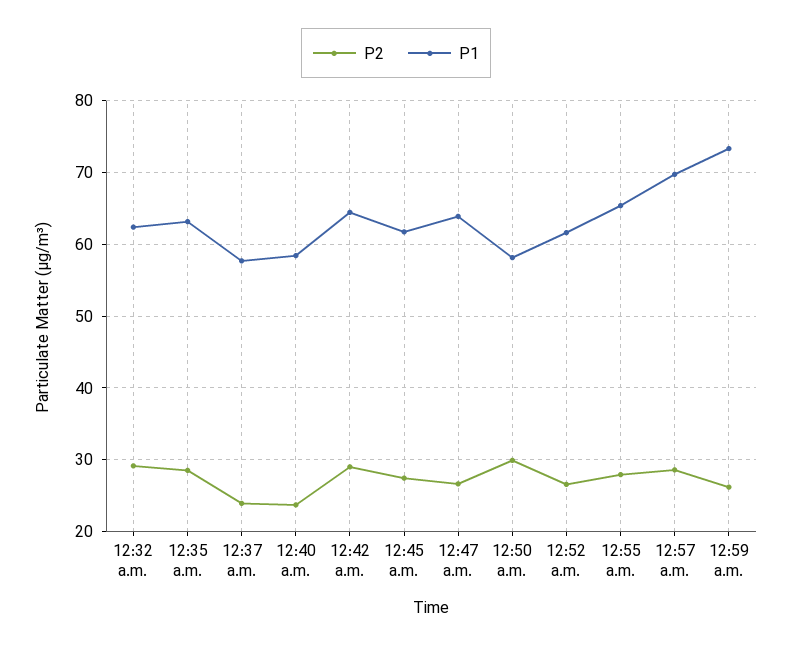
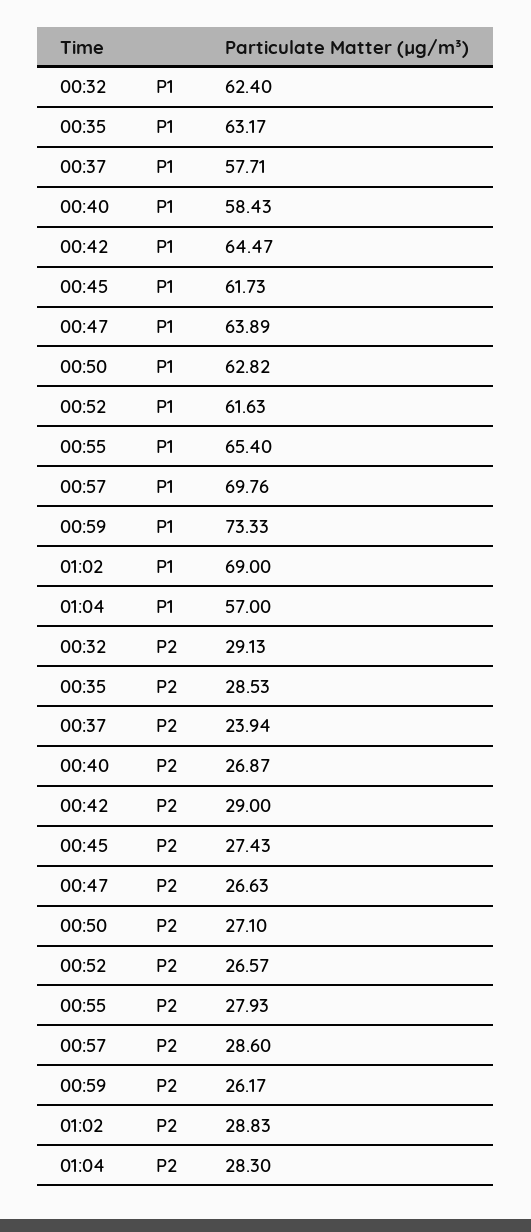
P2, 12:40 a.m.: 24 -> 26.87
P2, 12:50 a.m.: 30 -> 27.1
P1, 12:50 a.m.: 58 -> 62.82
P1, 01:02: none -> 69
P1, 01:04: none -> 57
P2, 01:02: none -> 28.83
P2, 01:04: none -> 28.3

